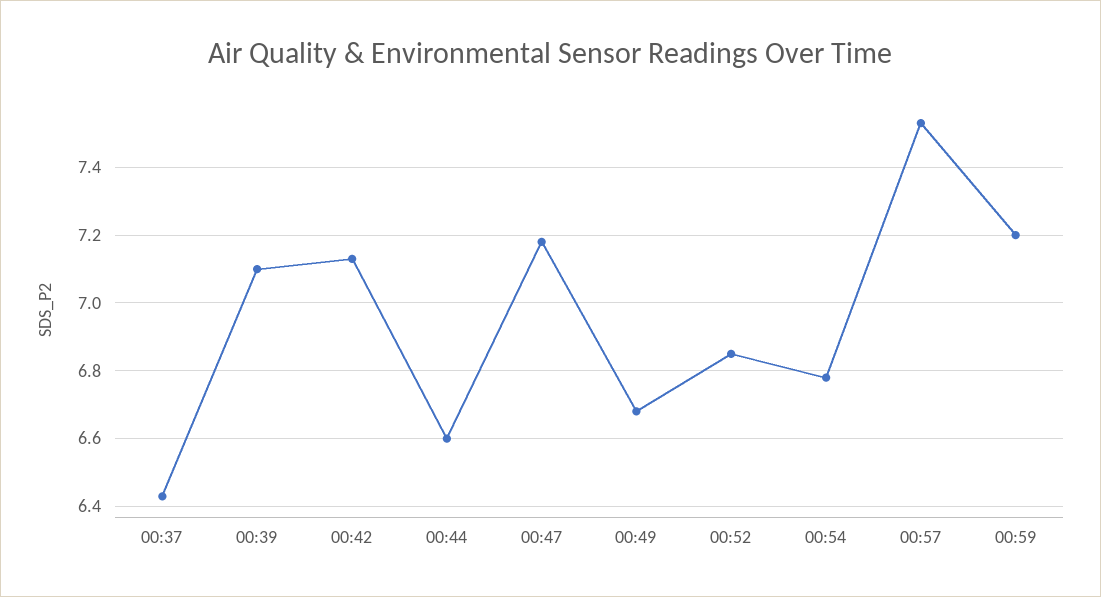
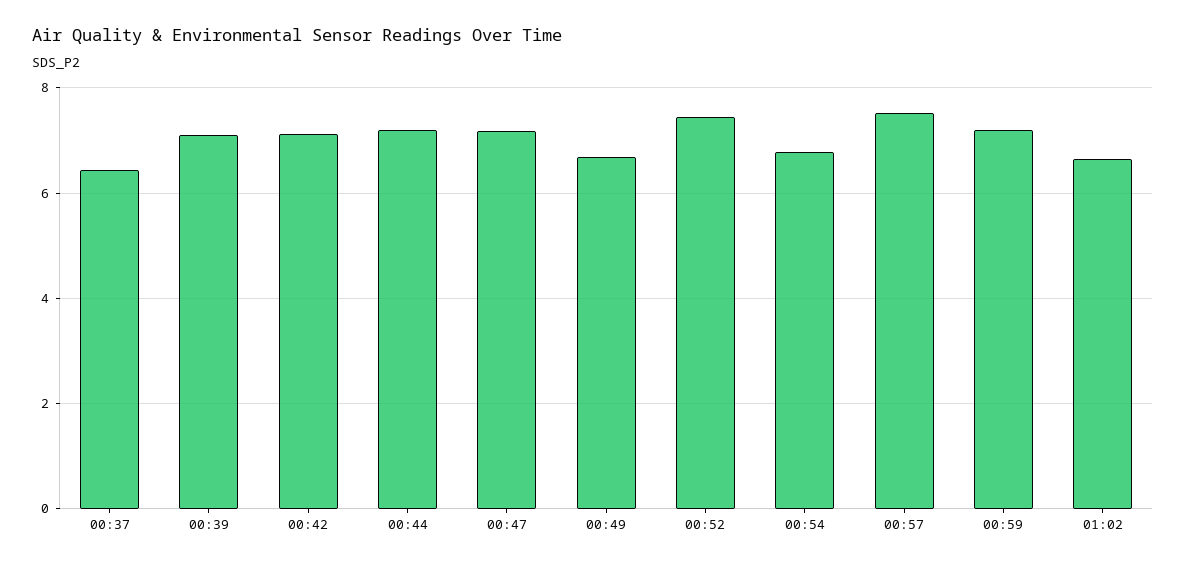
00:44: 6.6 -> 7.2
00:52: 6.85 -> 7.4
01:02: none -> 6.6

